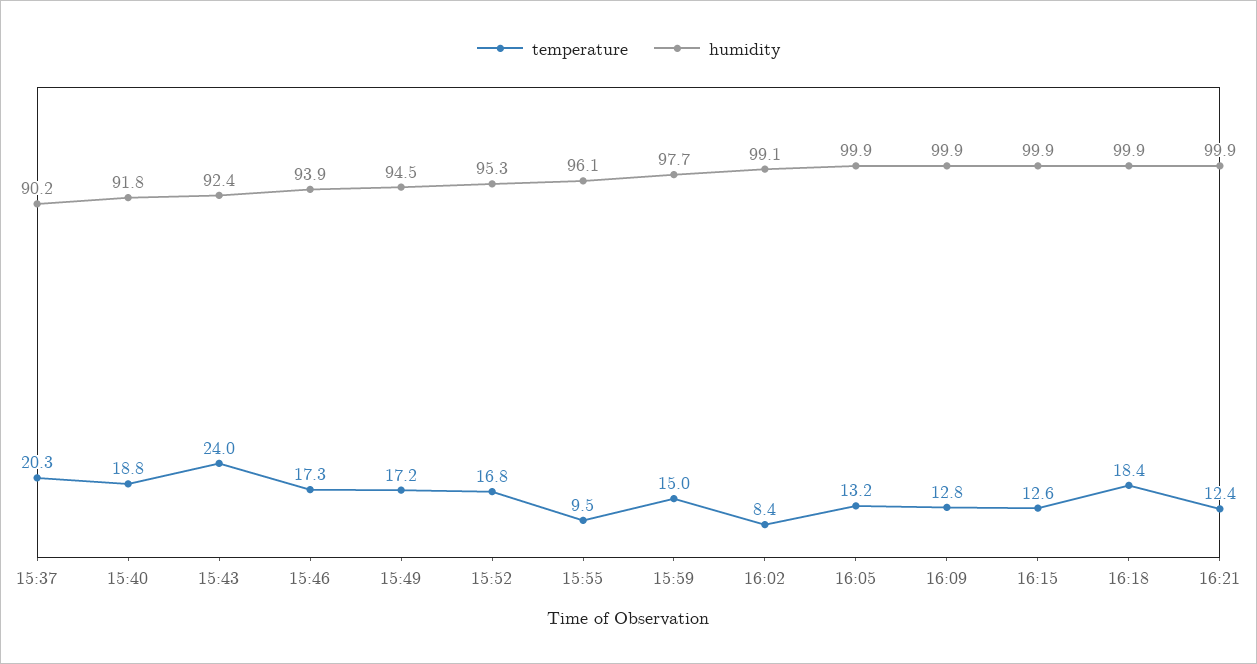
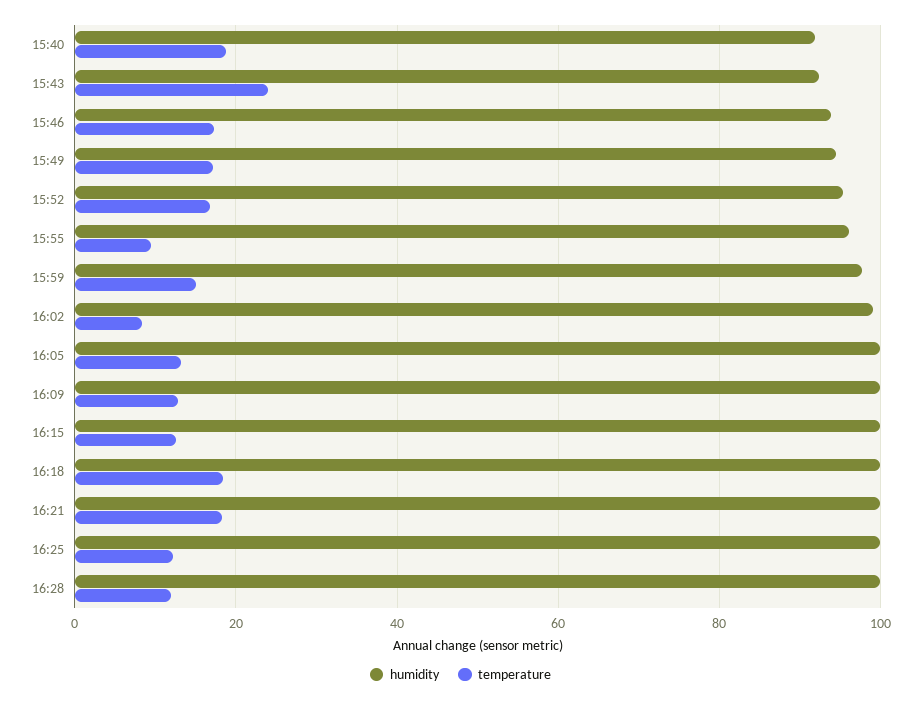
temperature, 15:37: 20.3 -> none
humidity, 15:37: 90.2 -> none
temperature, 16:21: 12.4 -> 18
humidity, 16:25: none -> 100
temperature, 16:25: none -> 12
humidity, 16:28: none -> 100
temperature, 16:28: none -> 12

